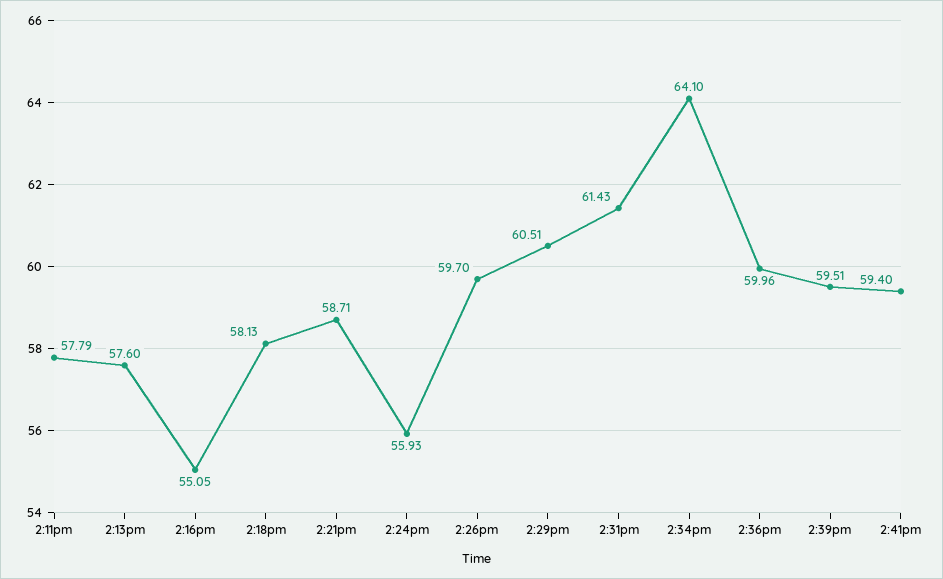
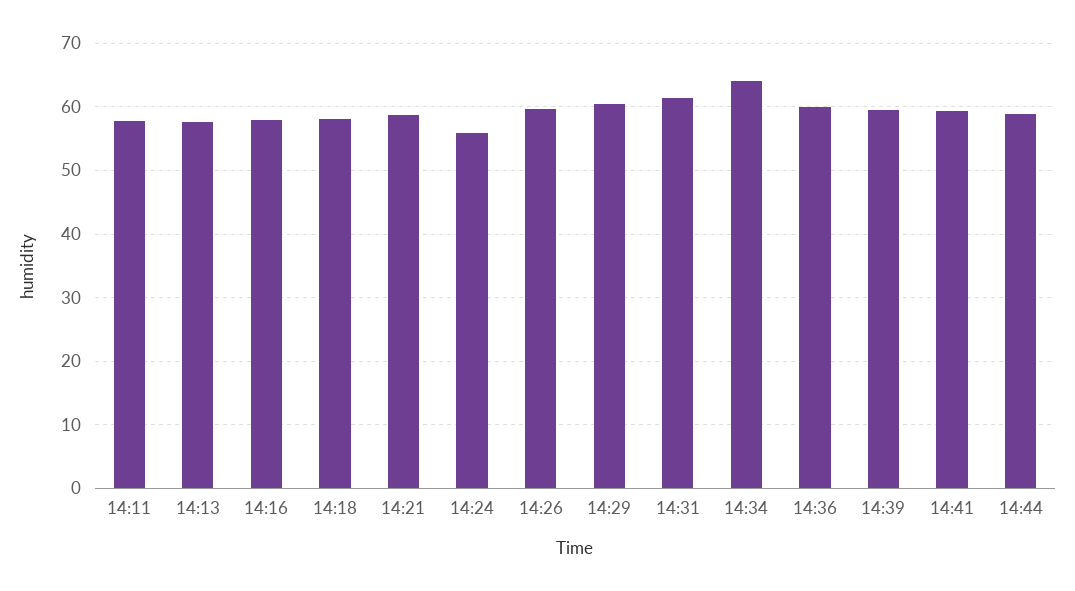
2:16pm: 55.05 -> 58
14:44: none -> 59

